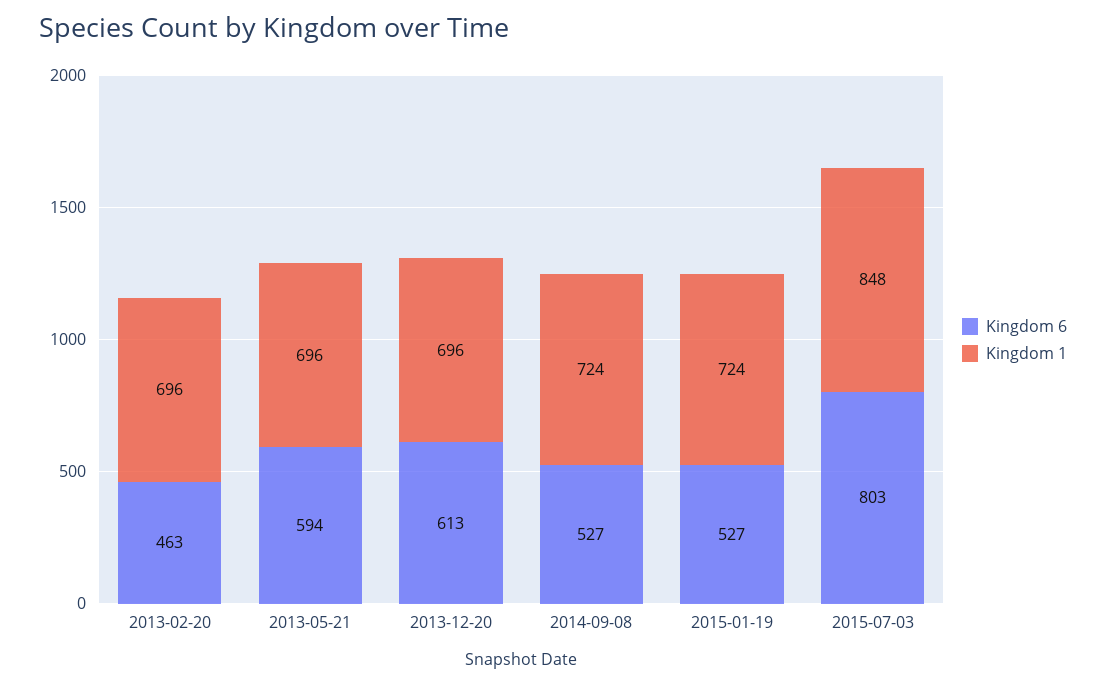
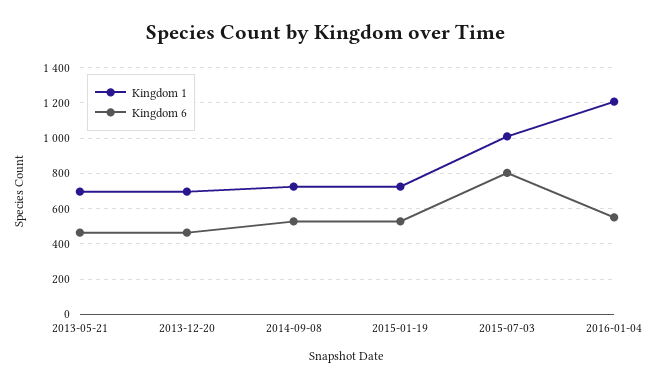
Kingdom 6, 2013-02-20: 463 -> none
Kingdom 1, 2013-02-20: 696 -> none
Kingdom 6, 2013-05-21: 594 -> 450
Kingdom 6, 2013-12-20: 613 -> 450
Kingdom 1, 2015-07-03: 848 -> 1000
Kingdom 1, 2016-01-04: none -> 1200
Kingdom 6, 2016-01-04: none -> 550

